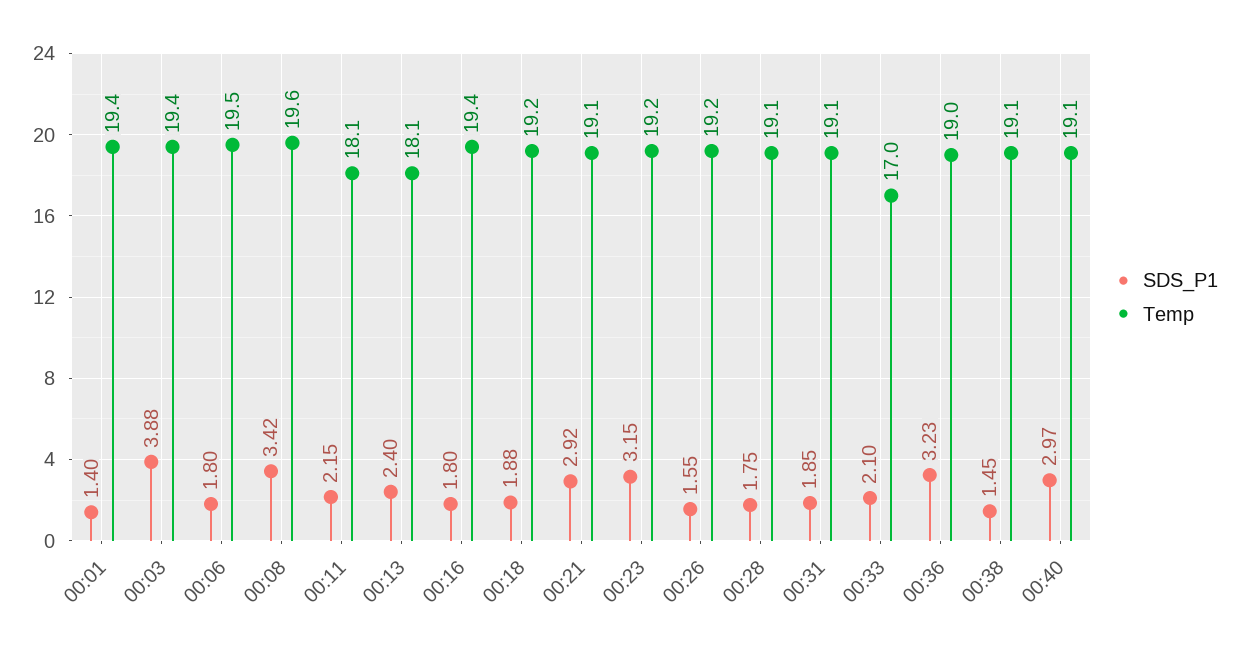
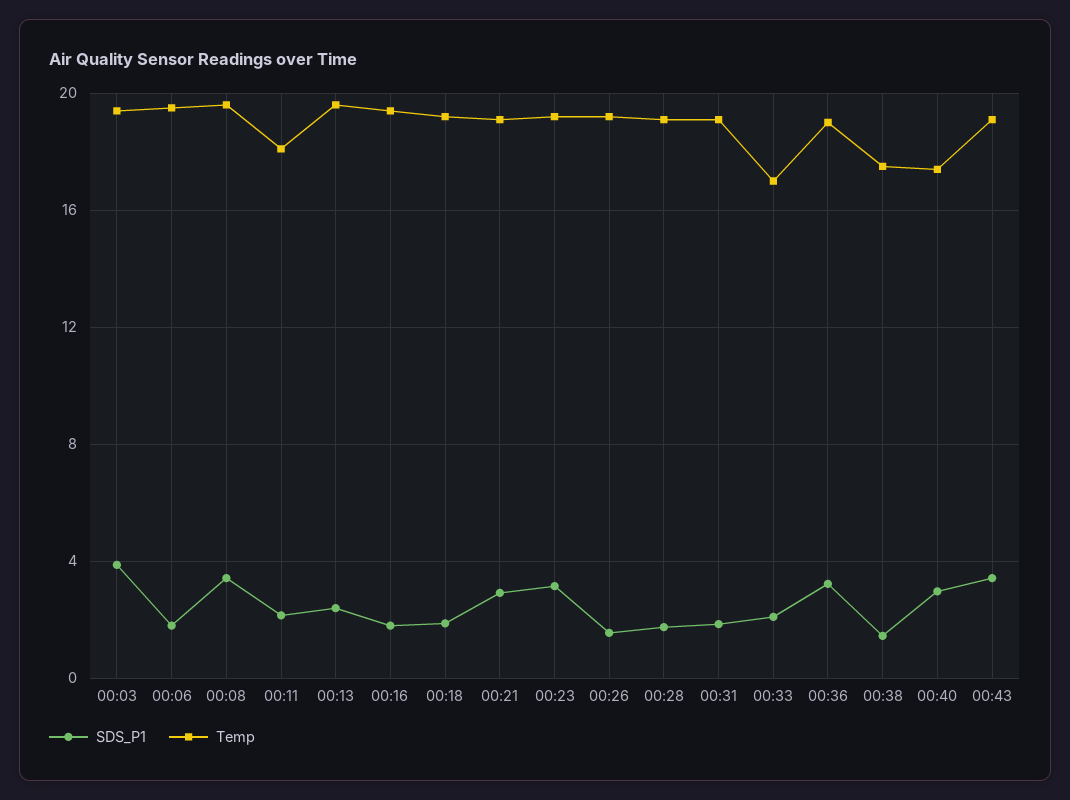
SDS_P1, 00:01: 1.4 -> none
Temp, 00:01: 19.4 -> none
Temp, 00:13: 18.1 -> 19.5
Temp, 00:38: 19.1 -> 17.5
Temp, 00:40: 19.1 -> 17.5
SDS_P1, 00:43: none -> 3.5
Temp, 00:43: none -> 19

